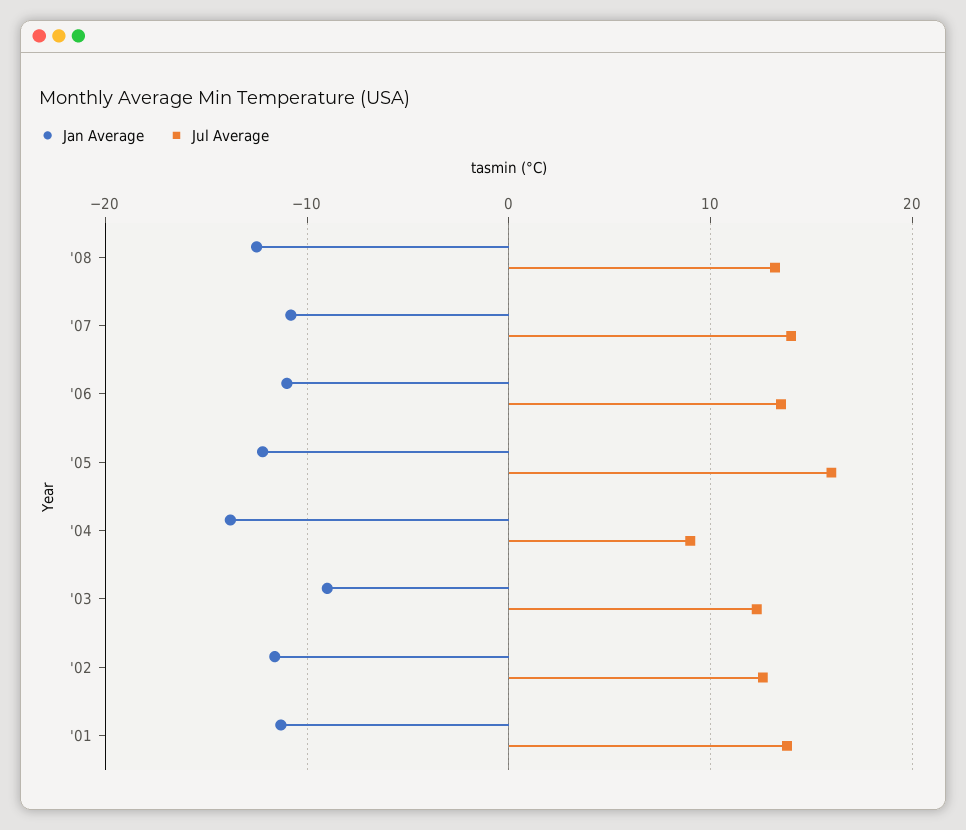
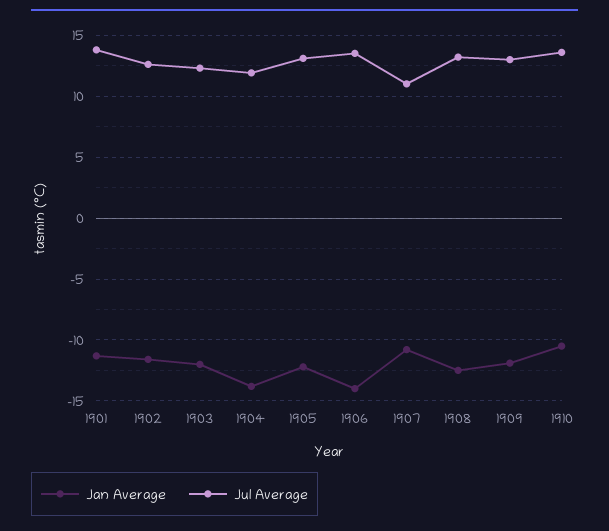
Jul Average, '07: 14 -> 11
Jan Average, '06: -11 -> -14
Jul Average, '05: 16 -> 13
Jul Average, '04: 9 -> 12
Jan Average, '03: -9 -> -12
Jan Average, 1909: none -> -12
Jul Average, 1909: none -> 13
Jan Average, 1910: none -> -10.5
Jul Average, 1910: none -> 13.5

